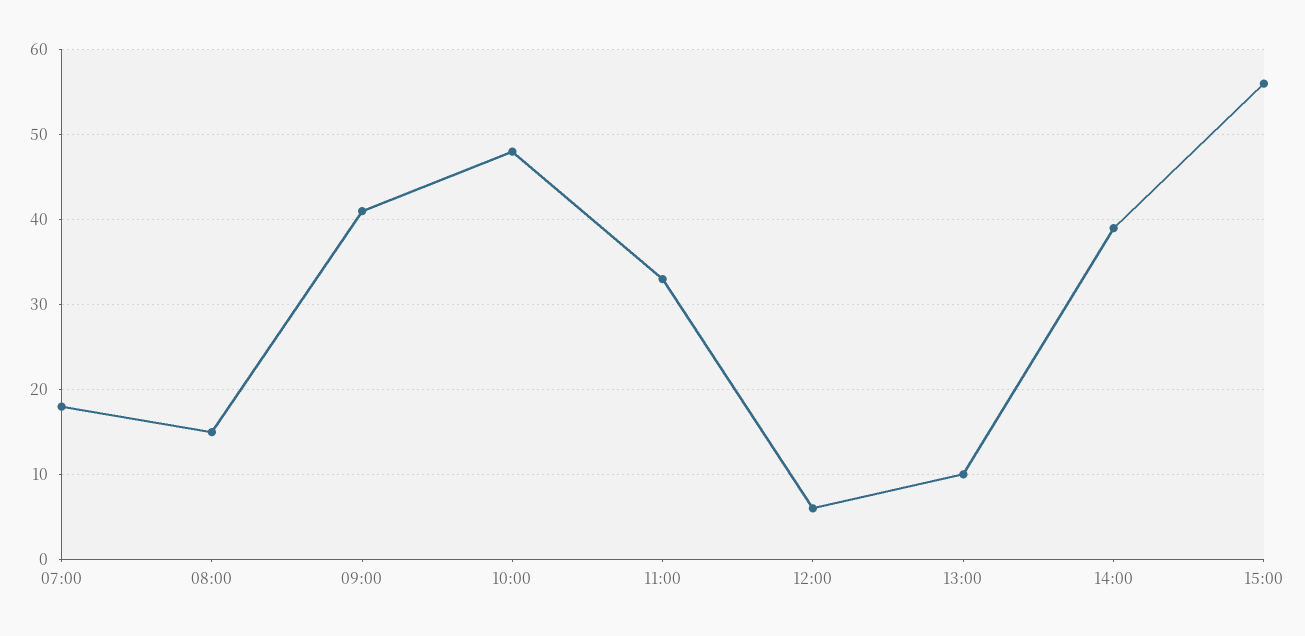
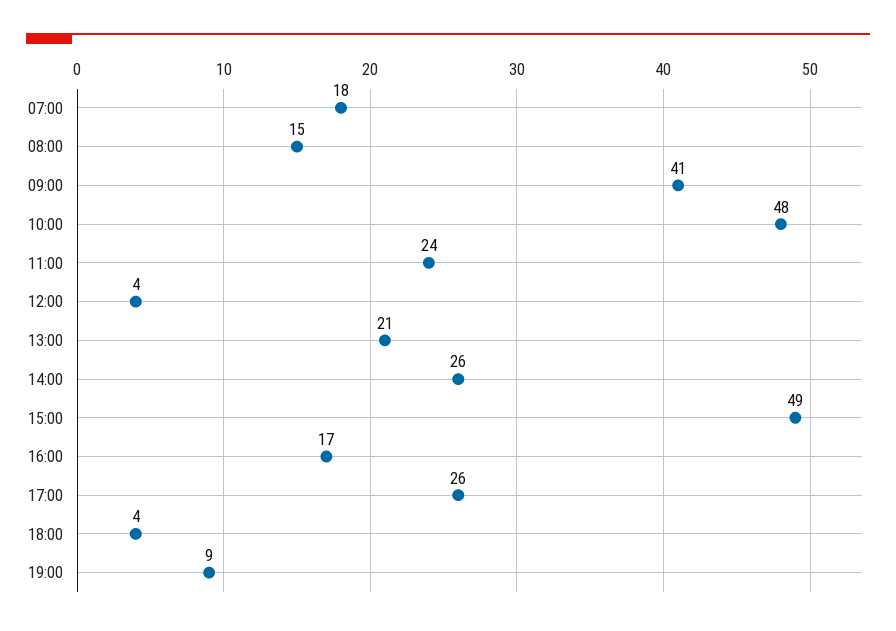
11:00: 33 -> 24
12:00: 6 -> 4
13:00: 10 -> 21
14:00: 39 -> 26
15:00: 56 -> 49
16:00: none -> 17
17:00: none -> 26
18:00: none -> 4
19:00: none -> 9

